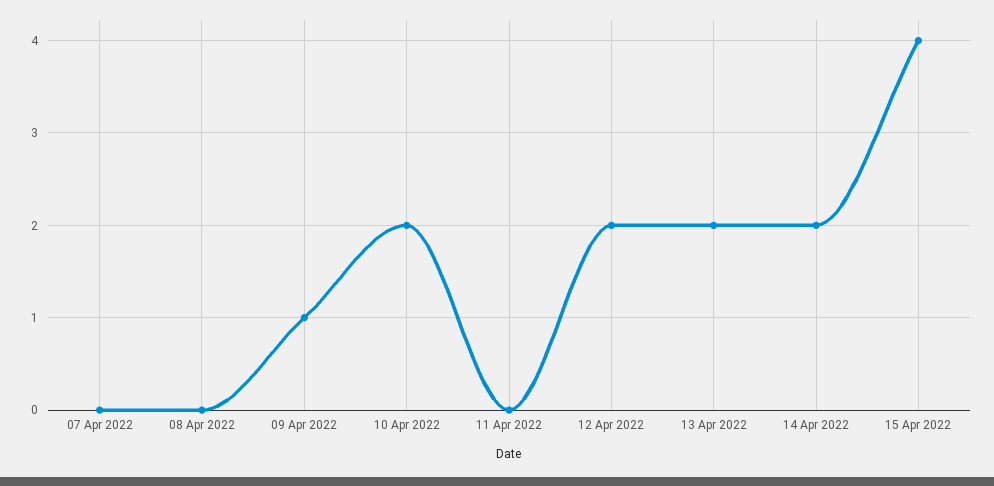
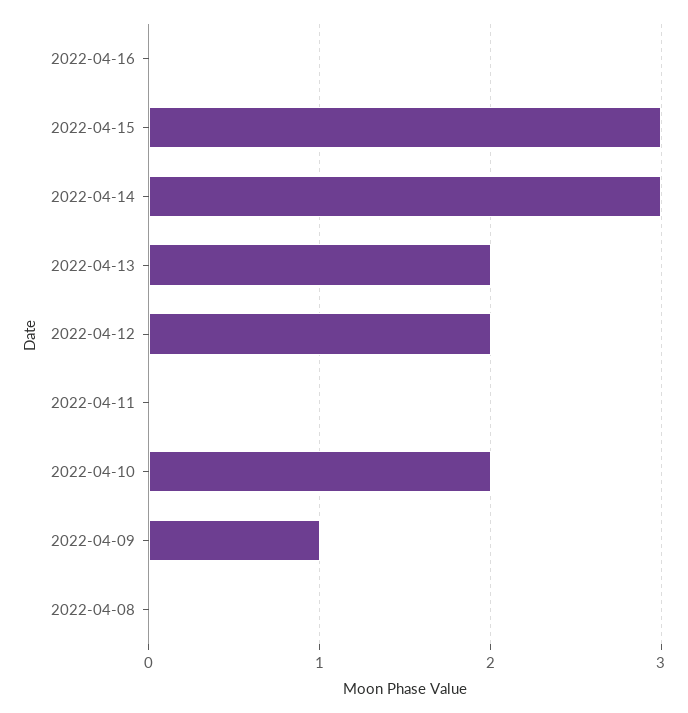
07 Apr 2022: 0 -> none
14 Apr 2022: 2 -> 3
15 Apr 2022: 4 -> 3
2022-04-16: none -> 0

